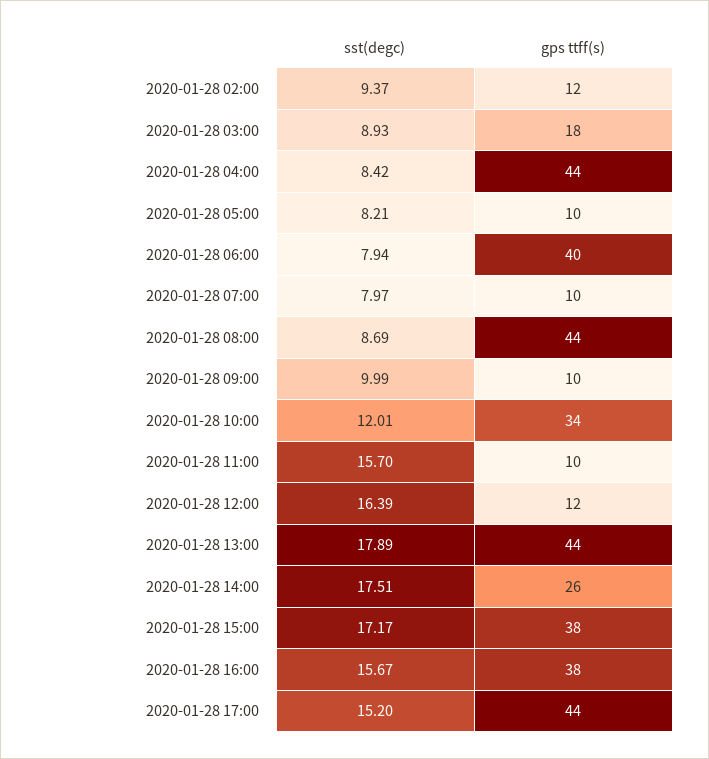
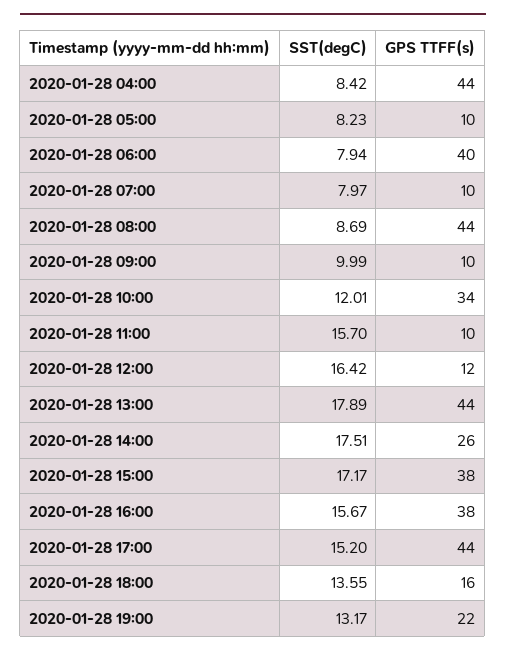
sst(degc), 2020-01-28 02:00: 9.37 -> none
gps ttff(s), 2020-01-28 02:00: 12 -> none
sst(degc), 2020-01-28 03:00: 8.93 -> none
gps ttff(s), 2020-01-28 03:00: 18 -> none
sst(degc), 2020-01-28 05:00: 8.21 -> 8.23
sst(degc), 2020-01-28 12:00: 16.39 -> 16.42
sst(degc), 2020-01-28 18:00: none -> 13.55
gps ttff(s), 2020-01-28 18:00: none -> 16
sst(degc), 2020-01-28 19:00: none -> 13.17
gps ttff(s), 2020-01-28 19:00: none -> 22

